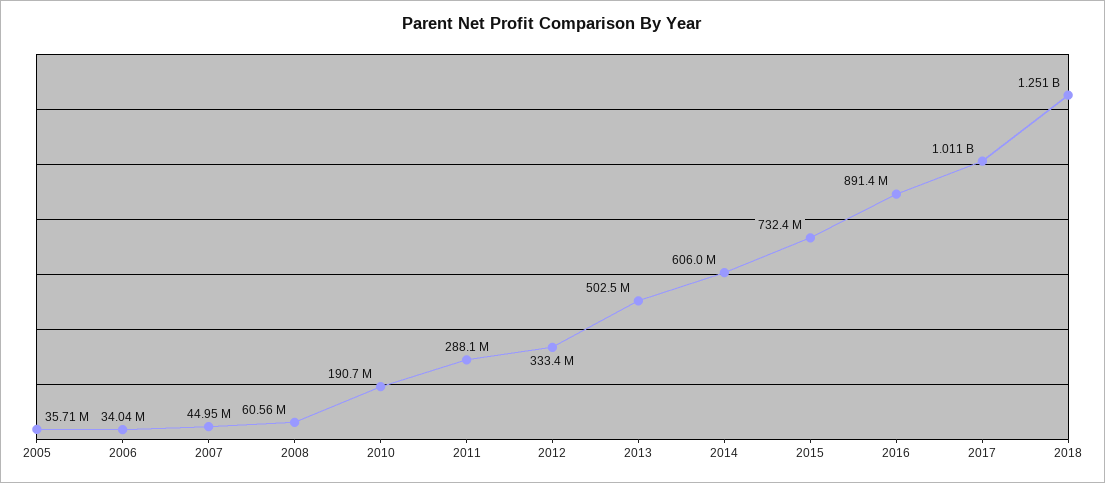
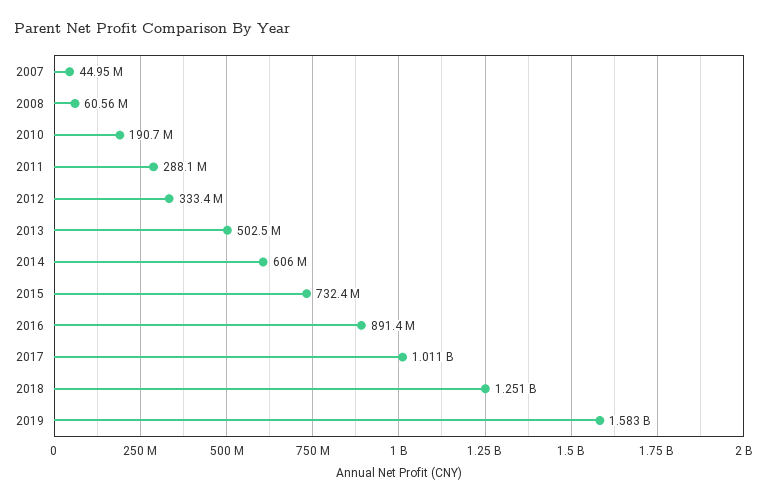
2005: 35710000 -> none
2006: 34040000 -> none
2019: none -> 1583000000

